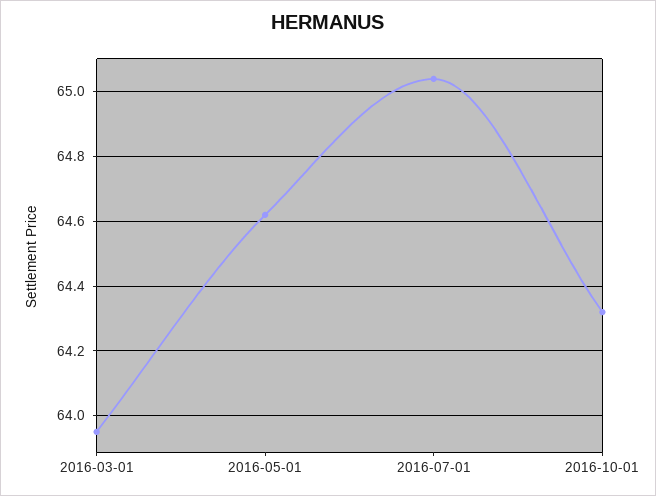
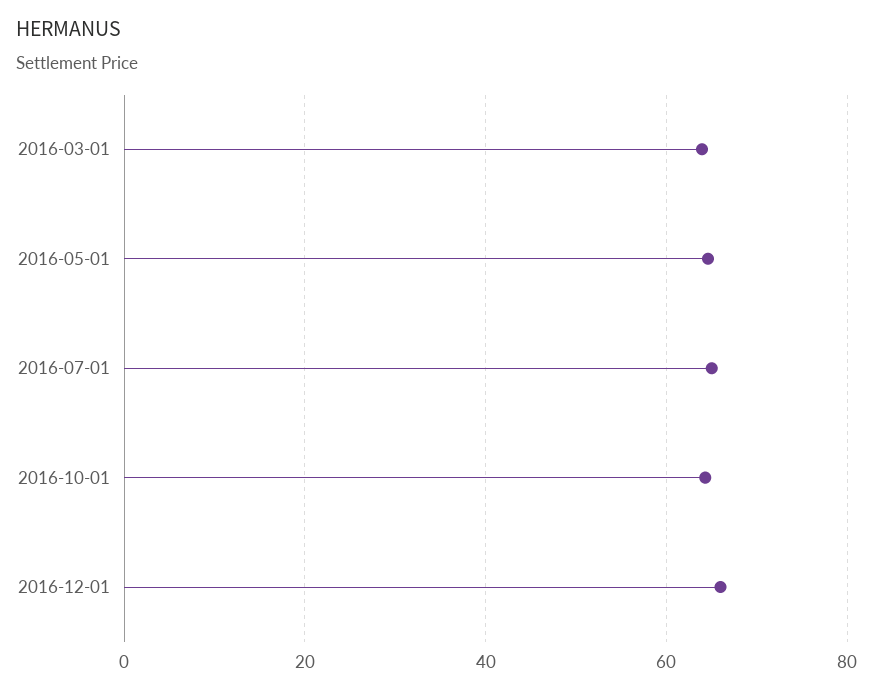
2016-12-01: none -> 66

